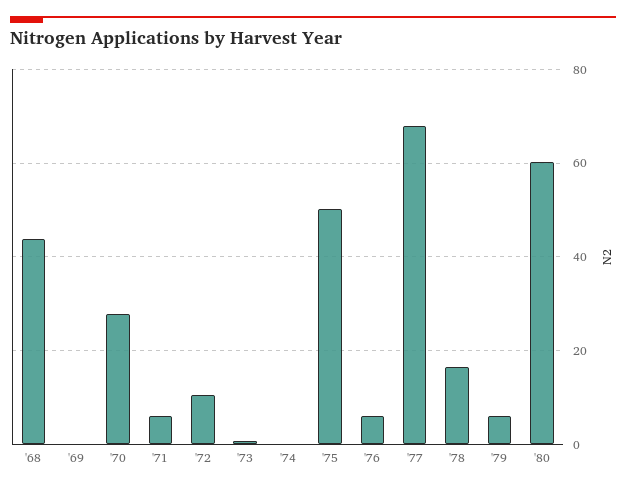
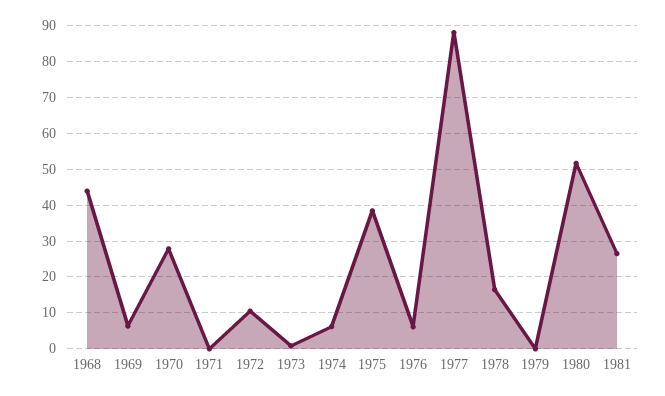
'69: 0 -> 6
'71: 6 -> 0
'74: 0 -> 6
'75: 50 -> 38
'77: 68 -> 88
'79: 6 -> 0
'80: 60 -> 52
1981: none -> 26

